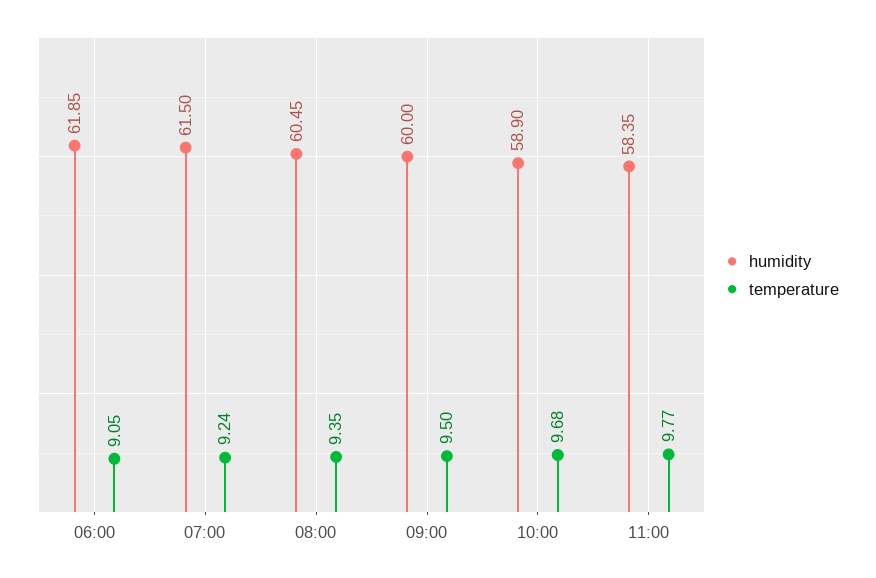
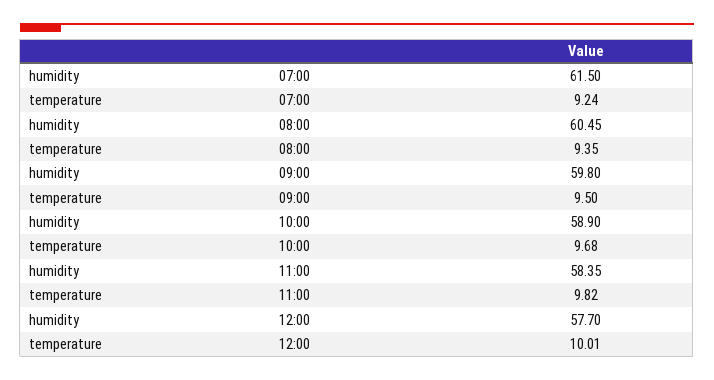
humidity, 06:00: 61.85 -> none
temperature, 06:00: 9.05 -> none
humidity, 09:00: 60 -> 59.8
temperature, 11:00: 9.77 -> 9.82
humidity, 12:00: none -> 57.7
temperature, 12:00: none -> 10.01

